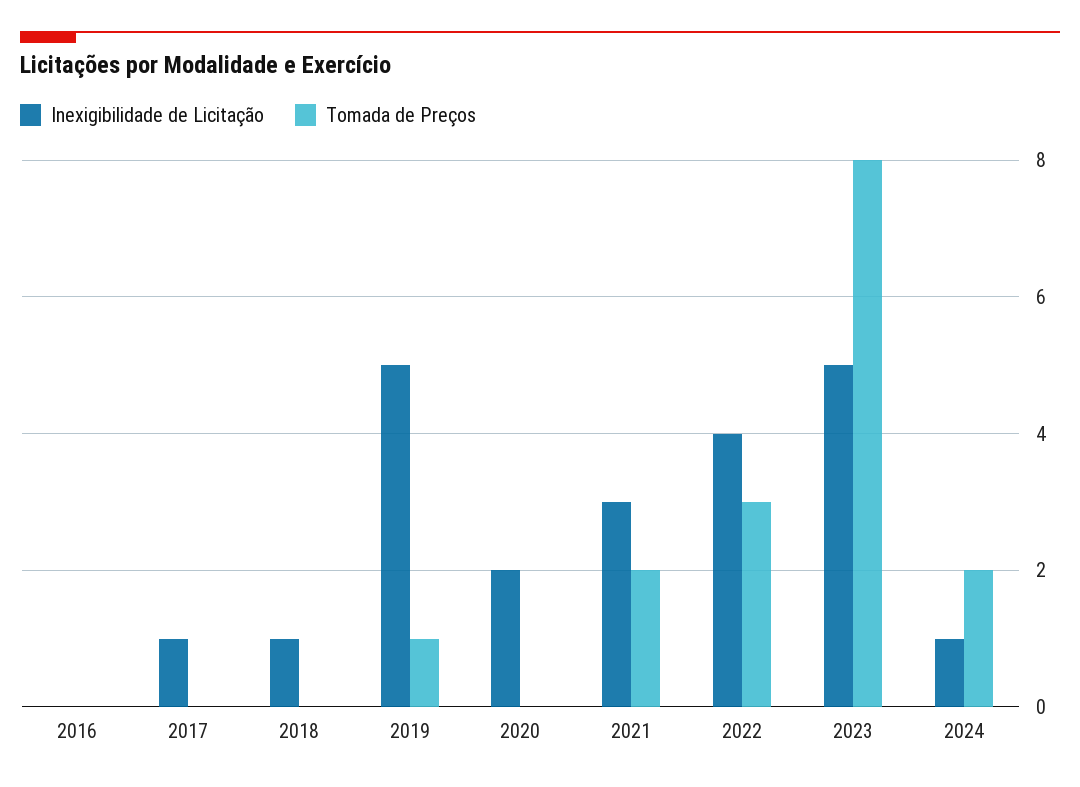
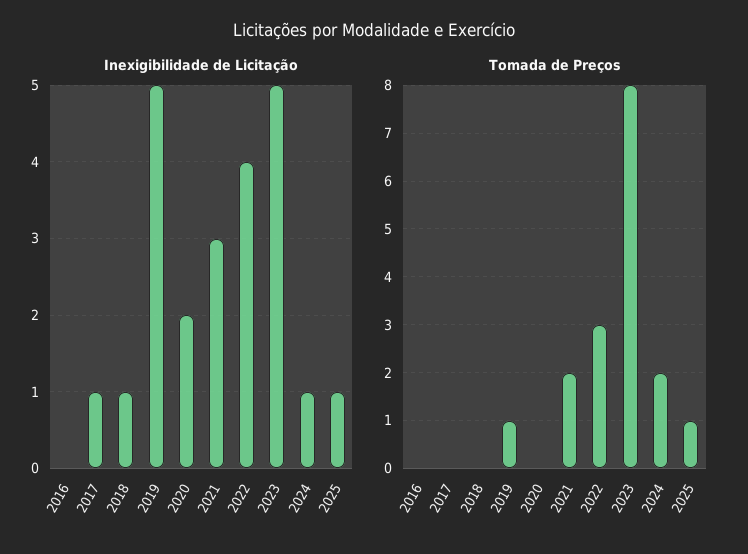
Inexigibilidade de Licitação, 2025: none -> 1
Tomada de Preços, 2025: none -> 1

